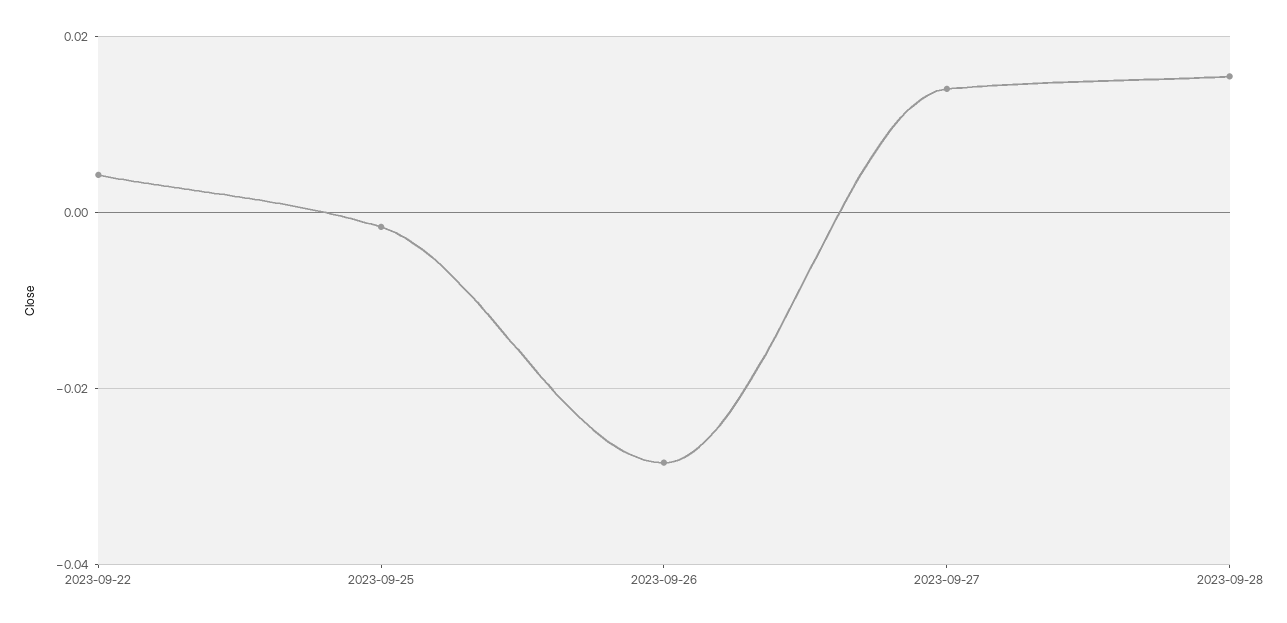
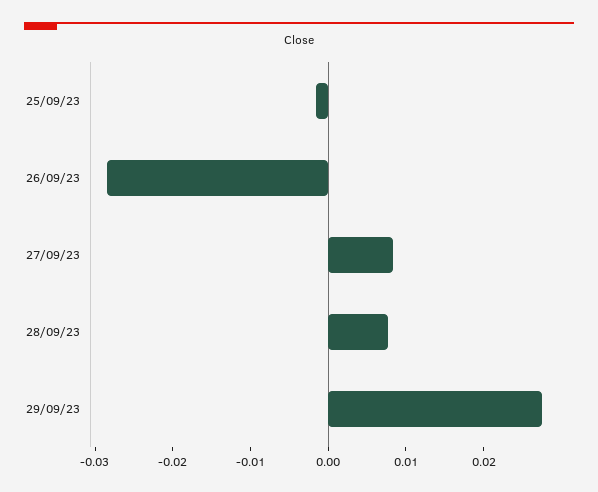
2023-09-22: 0.004 -> none
2023-09-27: 0.014 -> 0.008
2023-09-28: 0.016 -> 0.008
29/09/23: none -> 0.028

